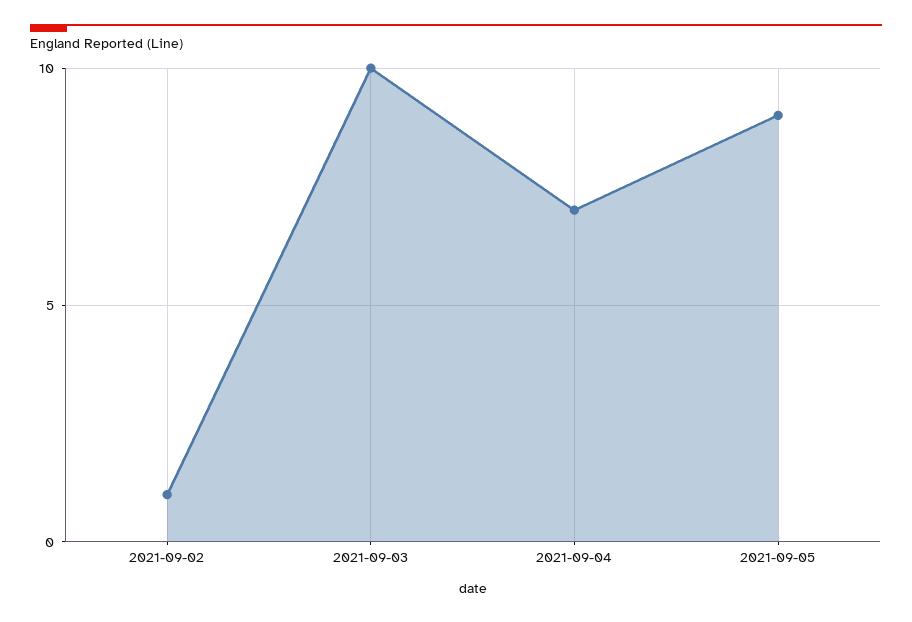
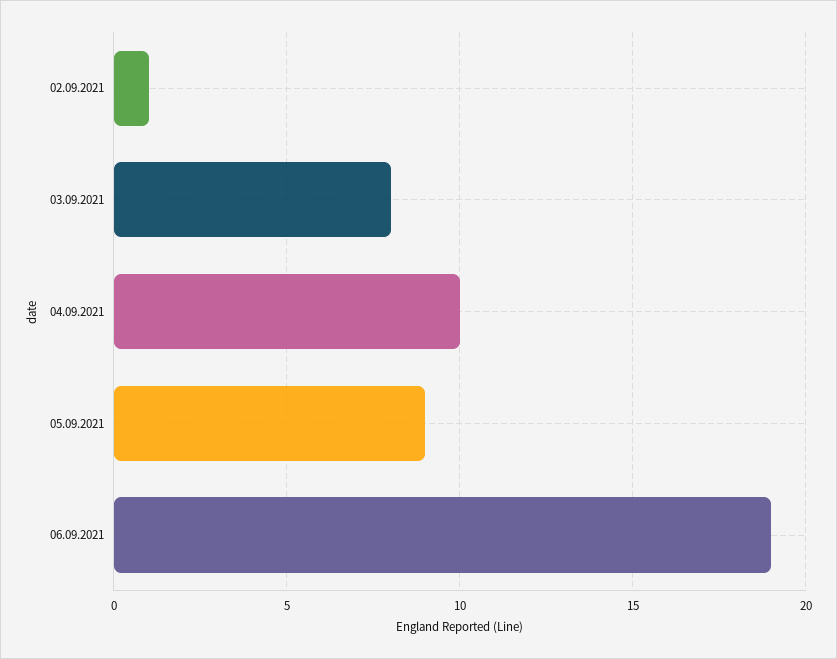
2021-09-03: 10 -> 8
2021-09-04: 7 -> 10
06.09.2021: none -> 19

